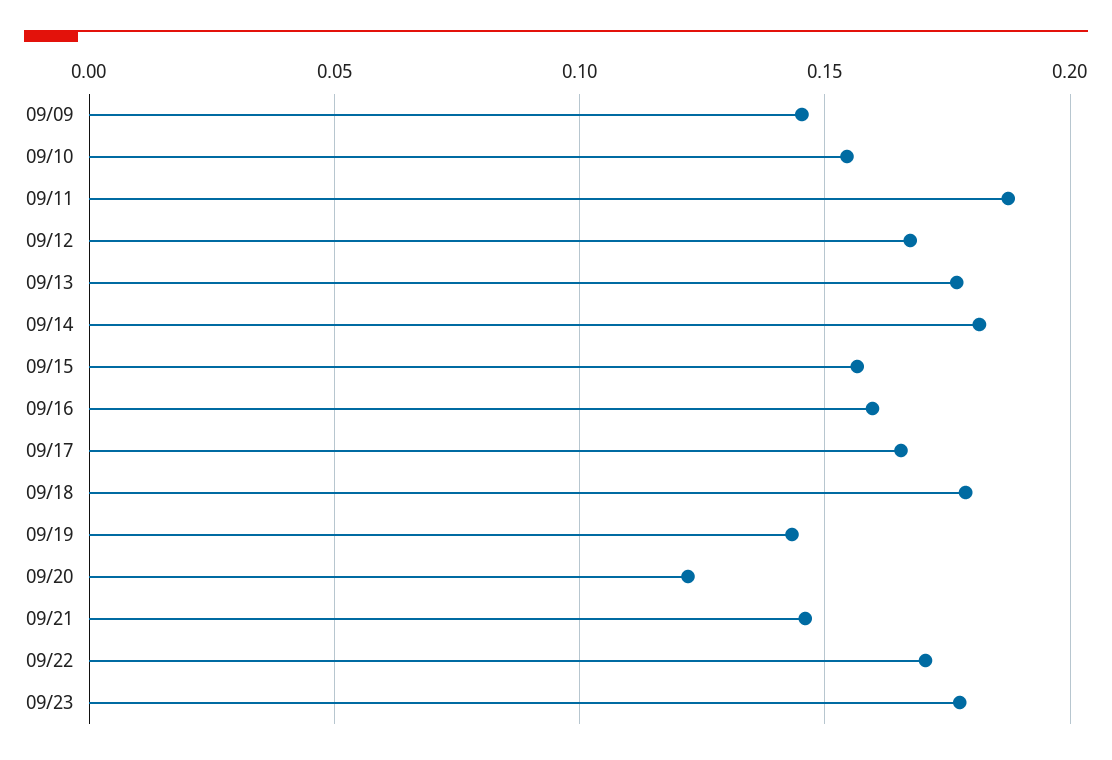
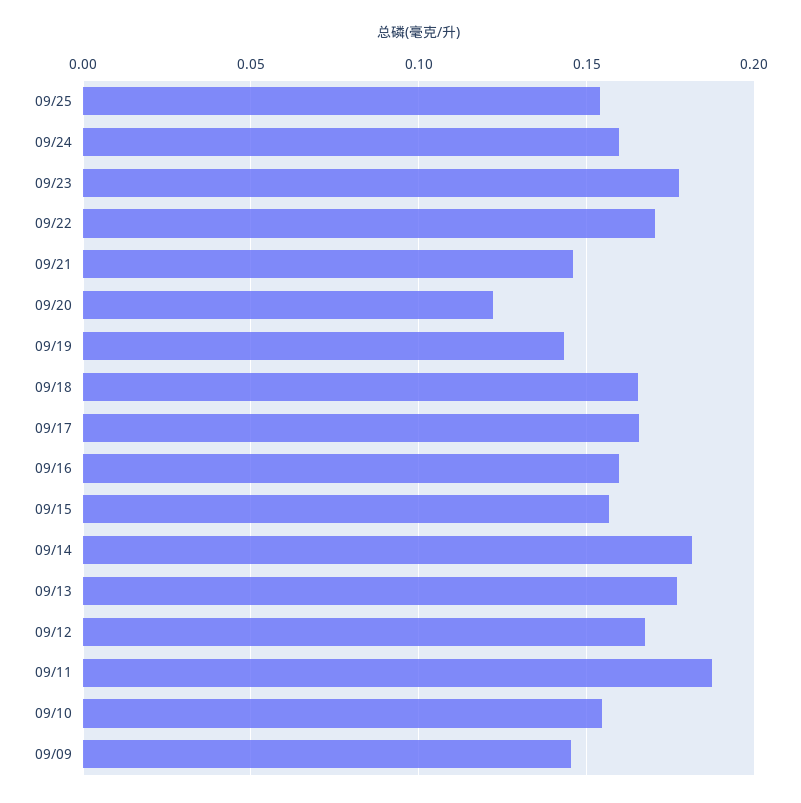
09/18: 0.18 -> 0.165
09/25: none -> 0.155
09/24: none -> 0.16

